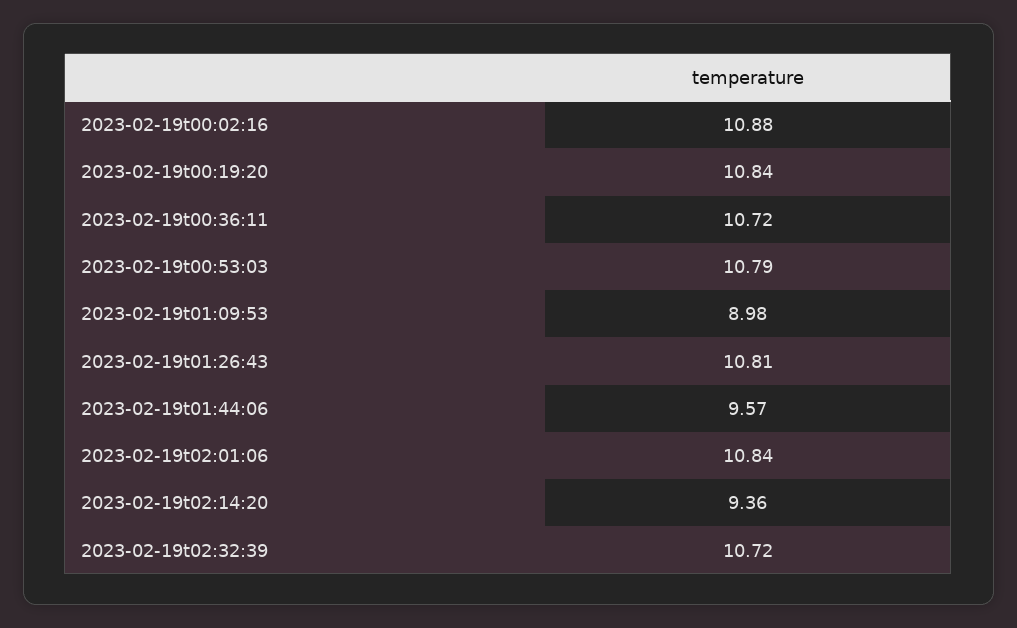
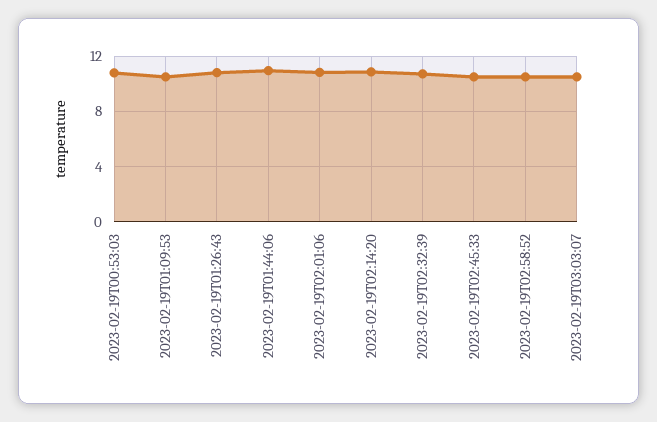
2023-02-19t00:02:16: 10.88 -> none
2023-02-19t00:19:20: 10.84 -> none
2023-02-19t00:36:11: 10.72 -> none
2023-02-19t01:09:53: 8.98 -> 10.5
2023-02-19t01:44:06: 9.57 -> 11
2023-02-19t02:14:20: 9.36 -> 11
2023-02-19T02:45:33: none -> 10.5
2023-02-19T02:58:52: none -> 10.5
2023-02-19T03:03:07: none -> 10.5

